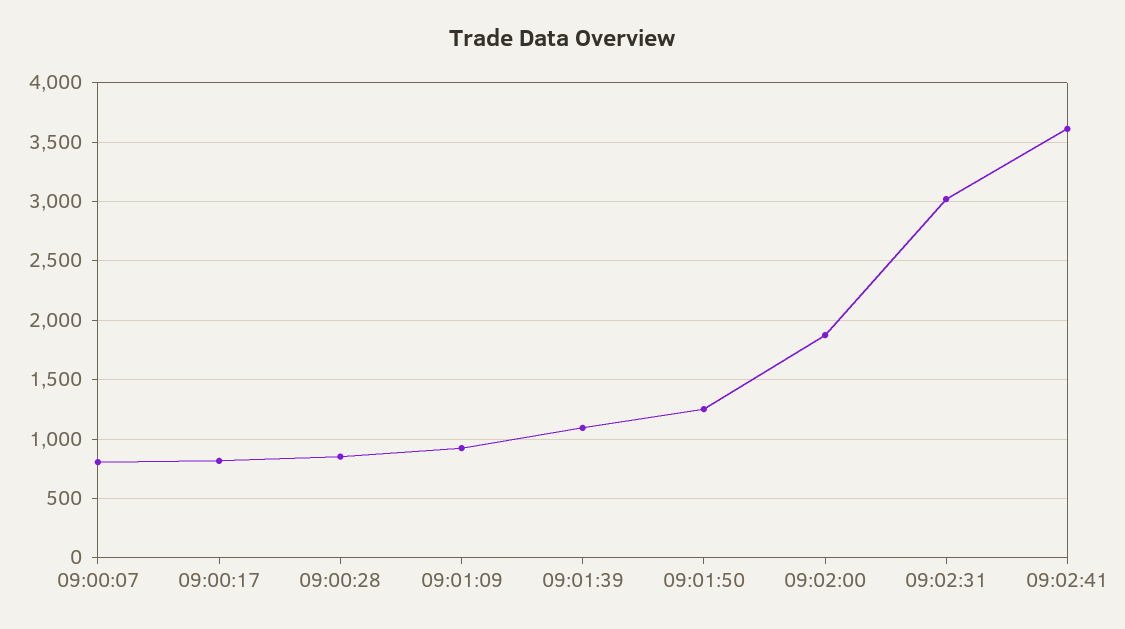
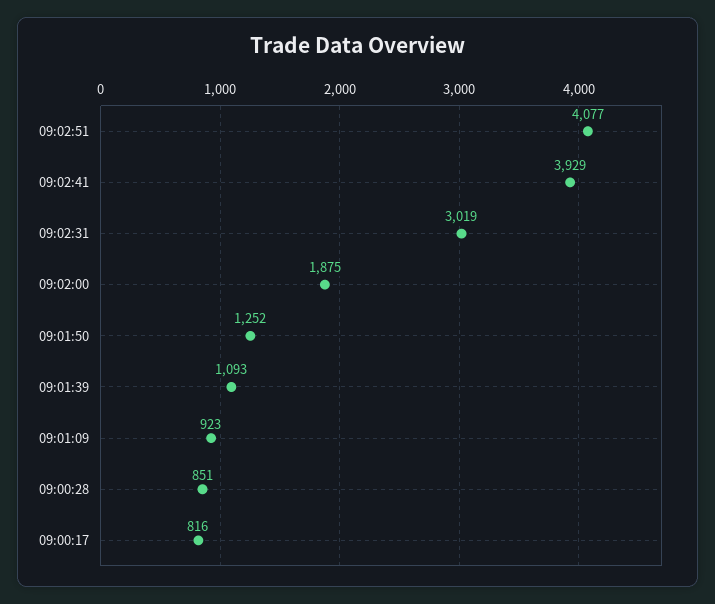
09:00:07: 800 -> none
09:02:41: 3600 -> 3929
09:02:51: none -> 4077

